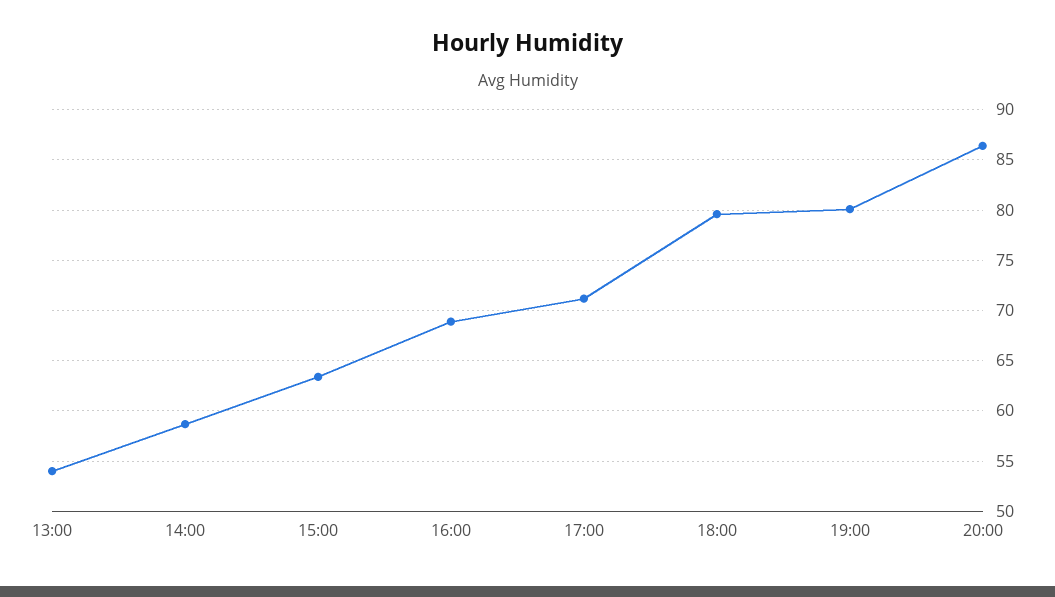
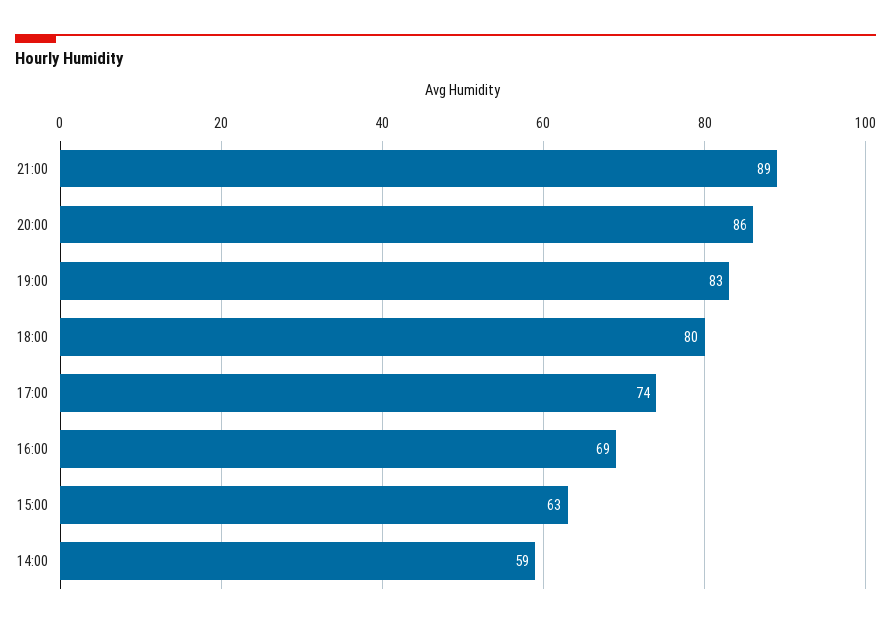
13:00: 54 -> none
17:00: 71 -> 74
19:00: 80 -> 83
21:00: none -> 89

